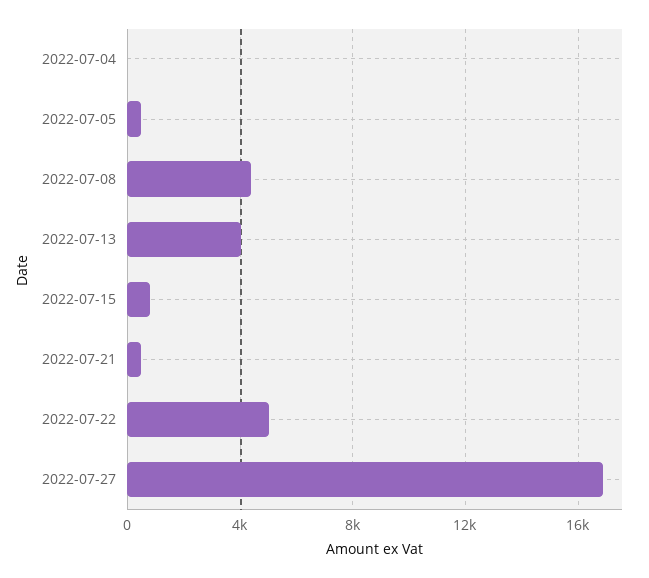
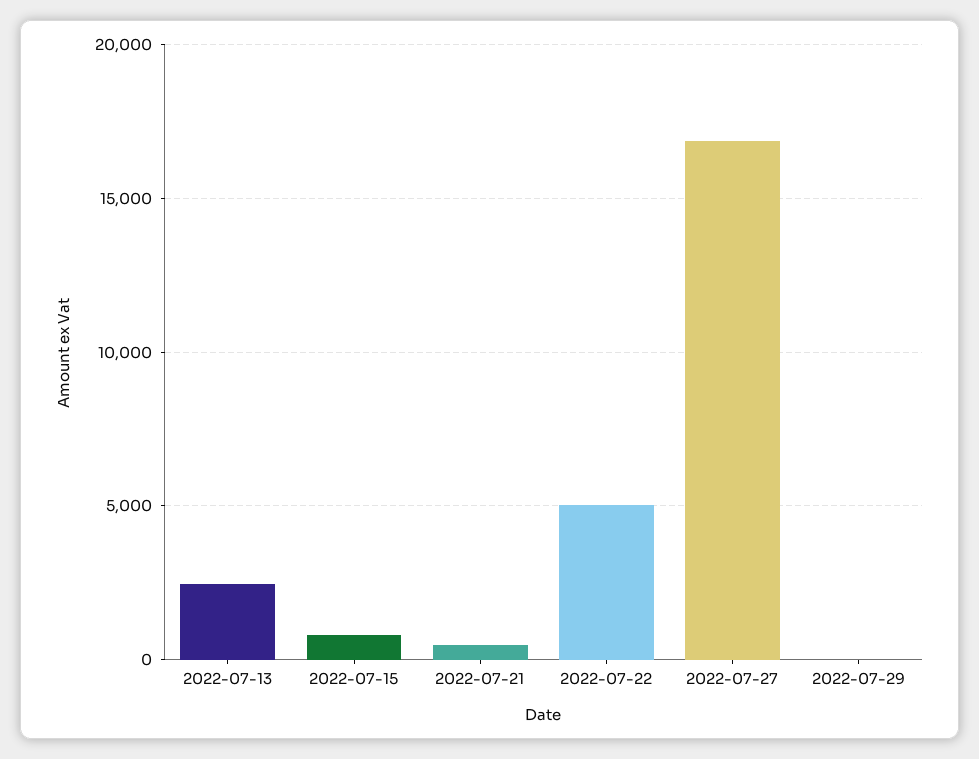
2022-07-04: 0 -> none
2022-07-05: 500 -> none
2022-07-08: 4500 -> none
2022-07-13: 4000 -> 2500
2022-07-29: none -> 0

